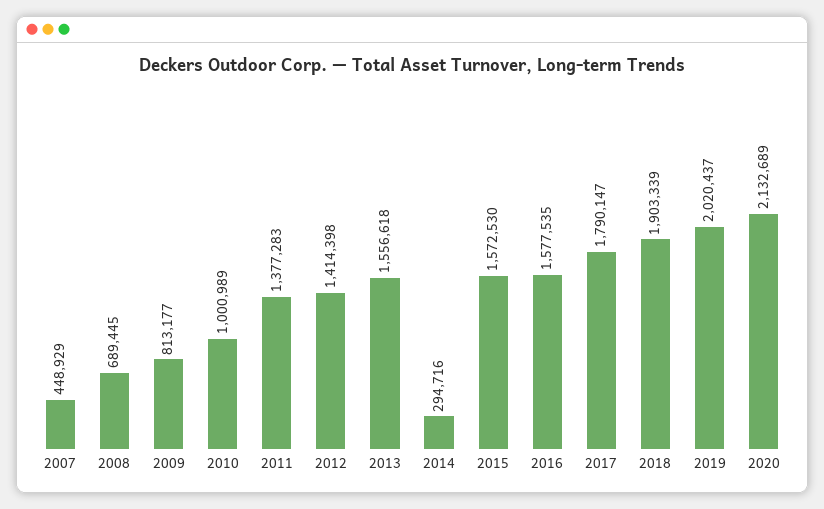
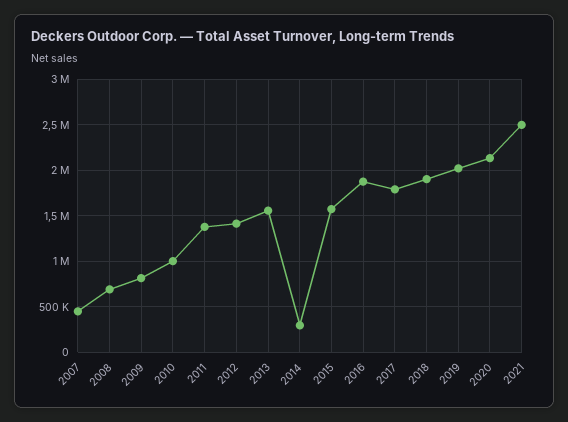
2016: 1577535 -> 1900000
2021: none -> 2500000

